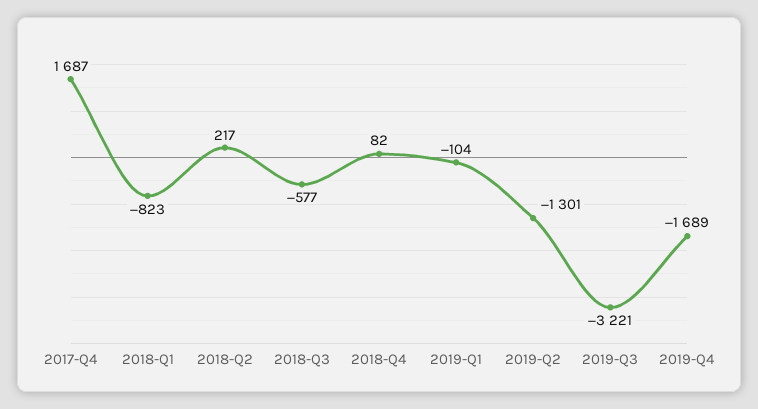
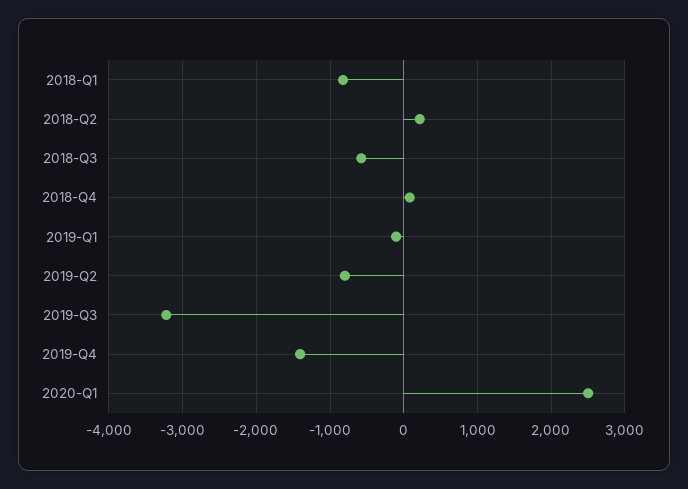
2017-Q4: 1687 -> none
2019-Q2: -1301 -> -800
2019-Q4: -1689 -> -1400
2020-Q1: none -> 2500

